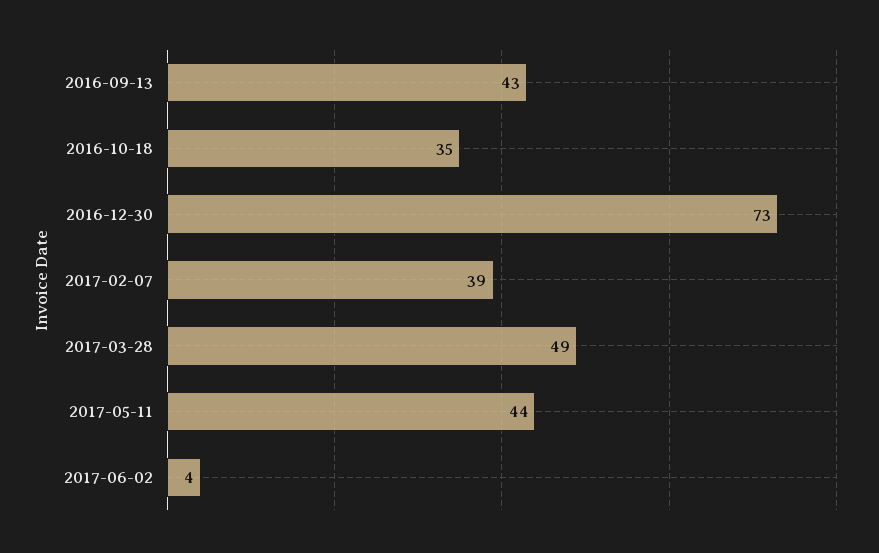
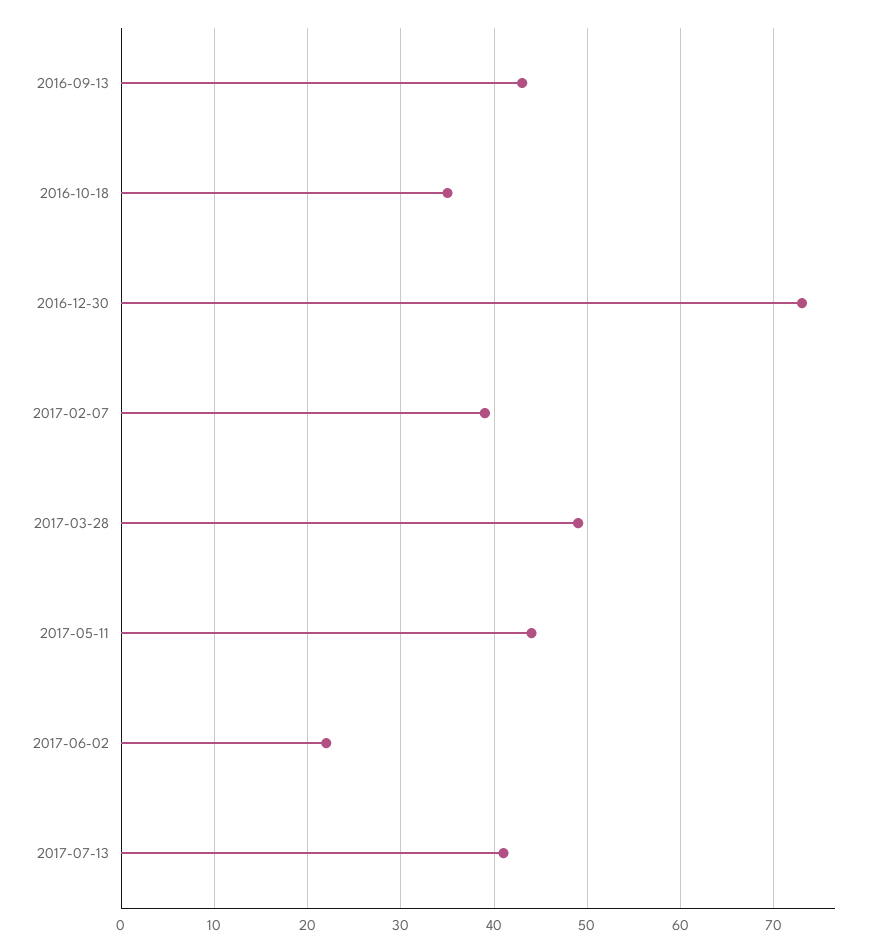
2017-06-02: 4 -> 22
2017-07-13: none -> 41

